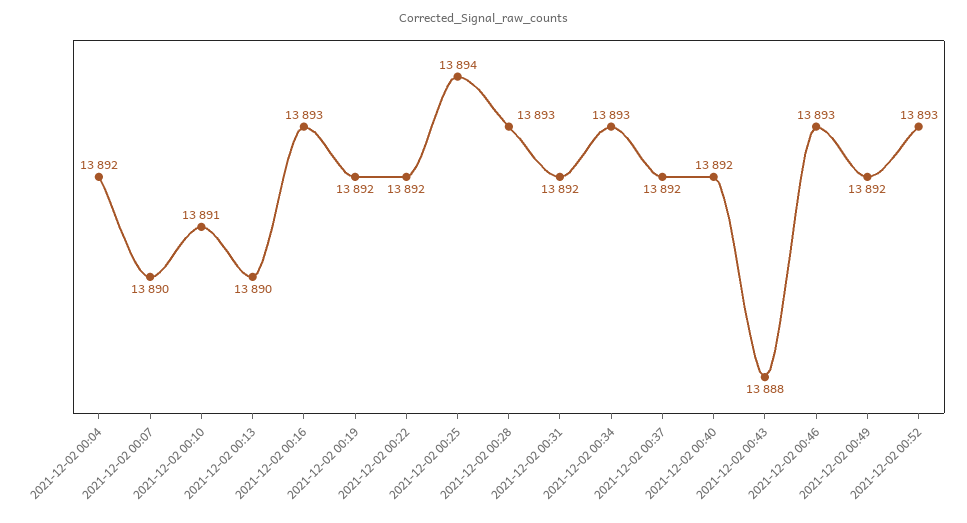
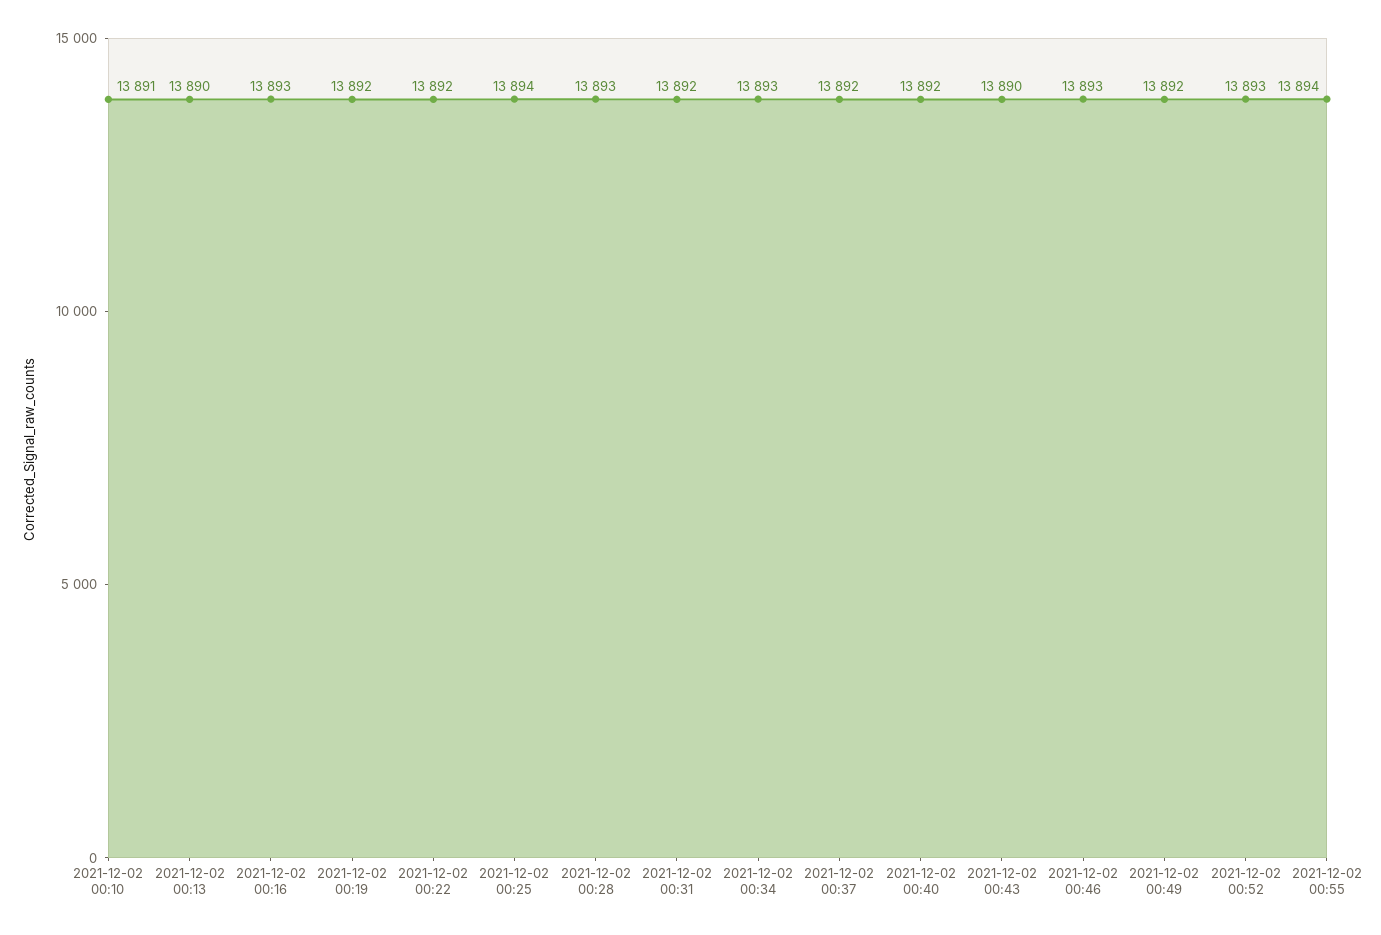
2021-12-02 00:04: 13892 -> none
2021-12-02 00:07: 13890 -> none
2021-12-02 00:43: 13888 -> 13890
2021-12-02 00:55: none -> 13894

